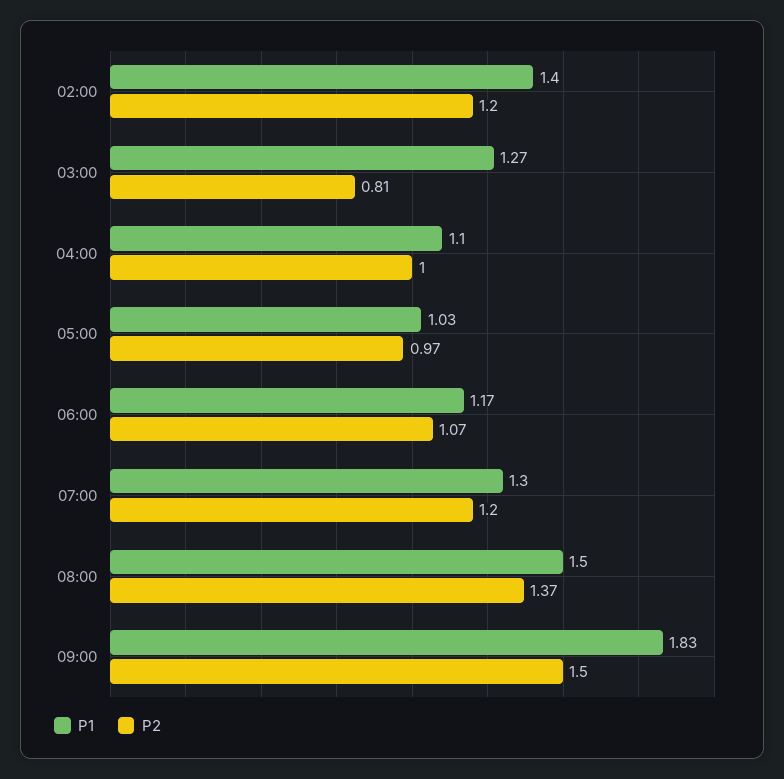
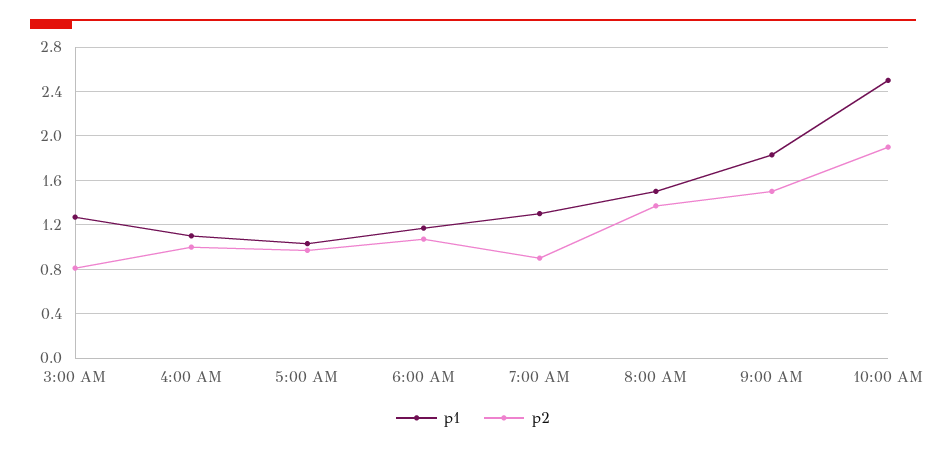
P1, 02:00: 1.4 -> none
P2, 02:00: 1.2 -> none
P2, 07:00: 1.2 -> 0.9
P1, 10:00 AM: none -> 2.5
P2, 10:00 AM: none -> 1.9

